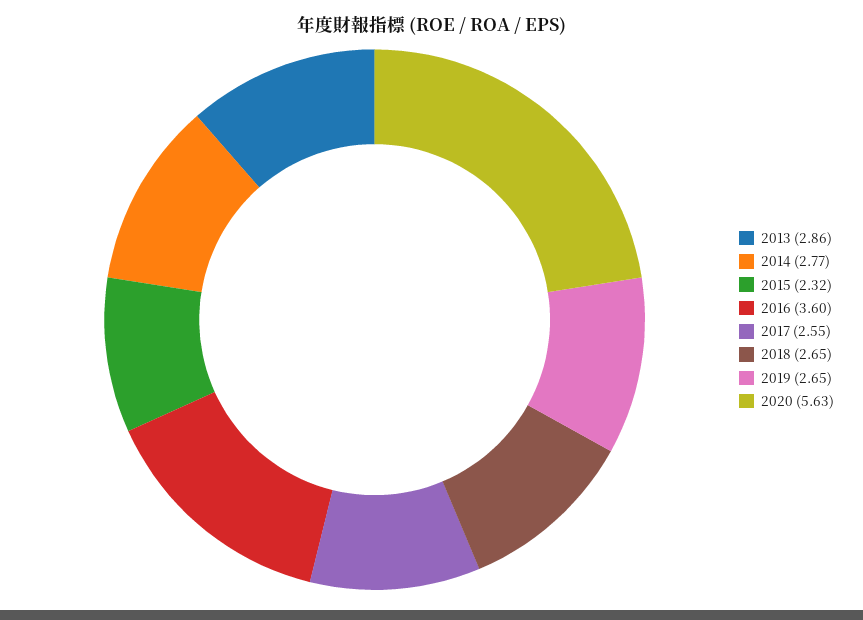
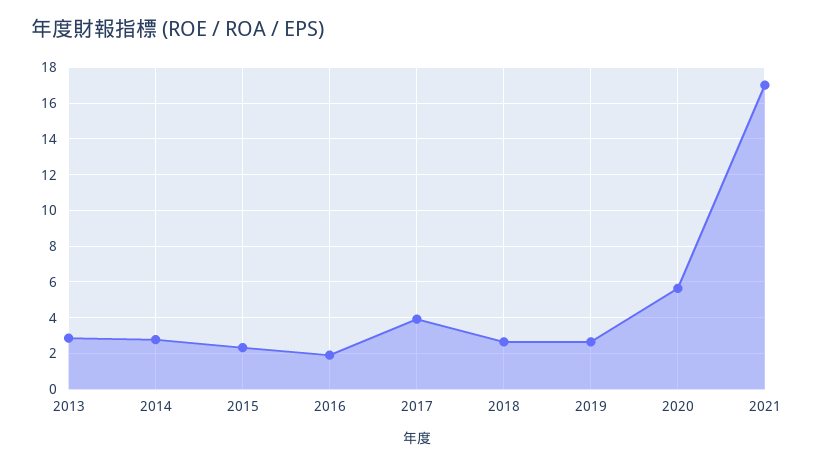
2016: 3.6 -> 2
2017: 2.55 -> 4
2021: none -> 17

